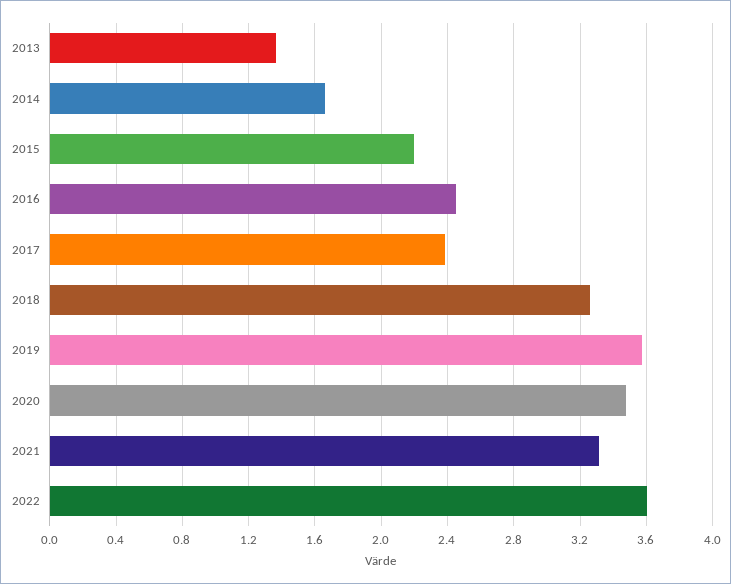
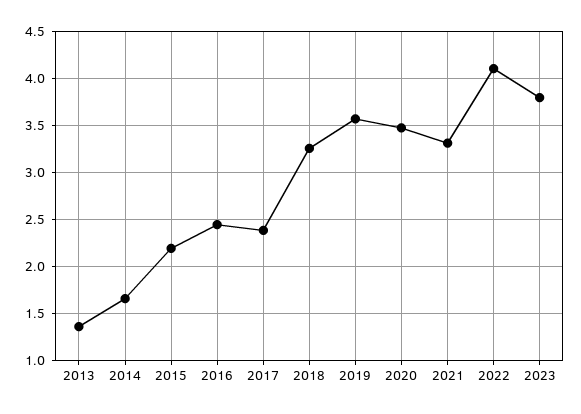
2022: 3.6 -> 4.1
2023: none -> 3.8

